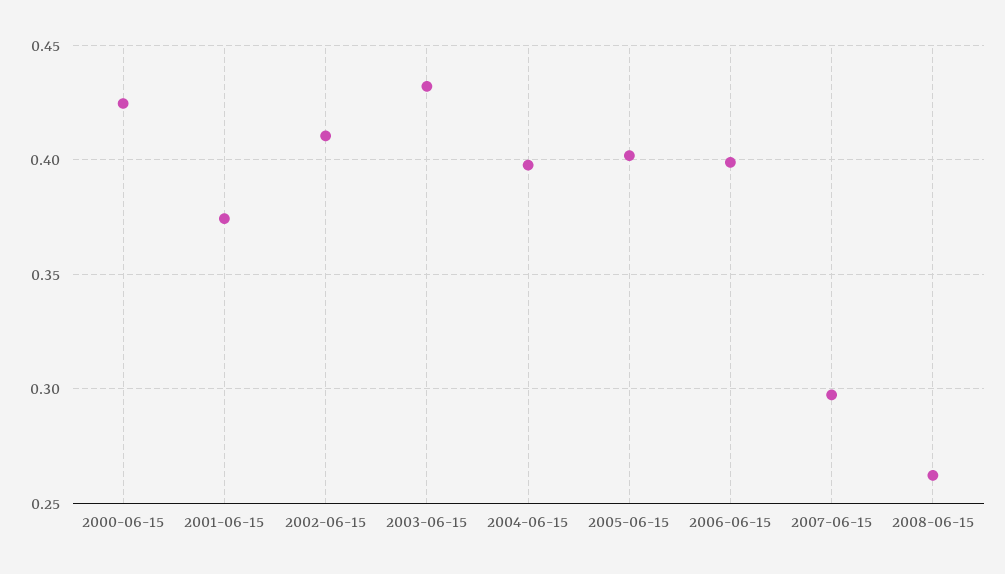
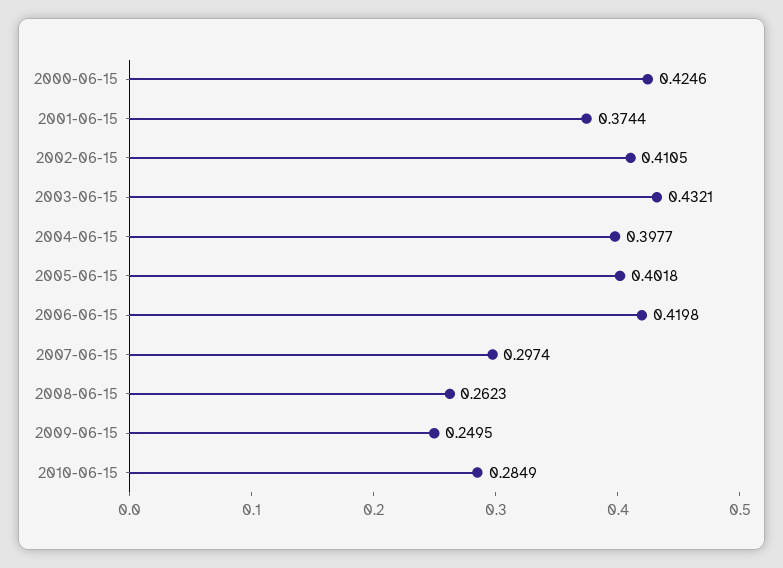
2006-06-15: 0.4 -> 0.4198
2009-06-15: none -> 0.2495
2010-06-15: none -> 0.2849

